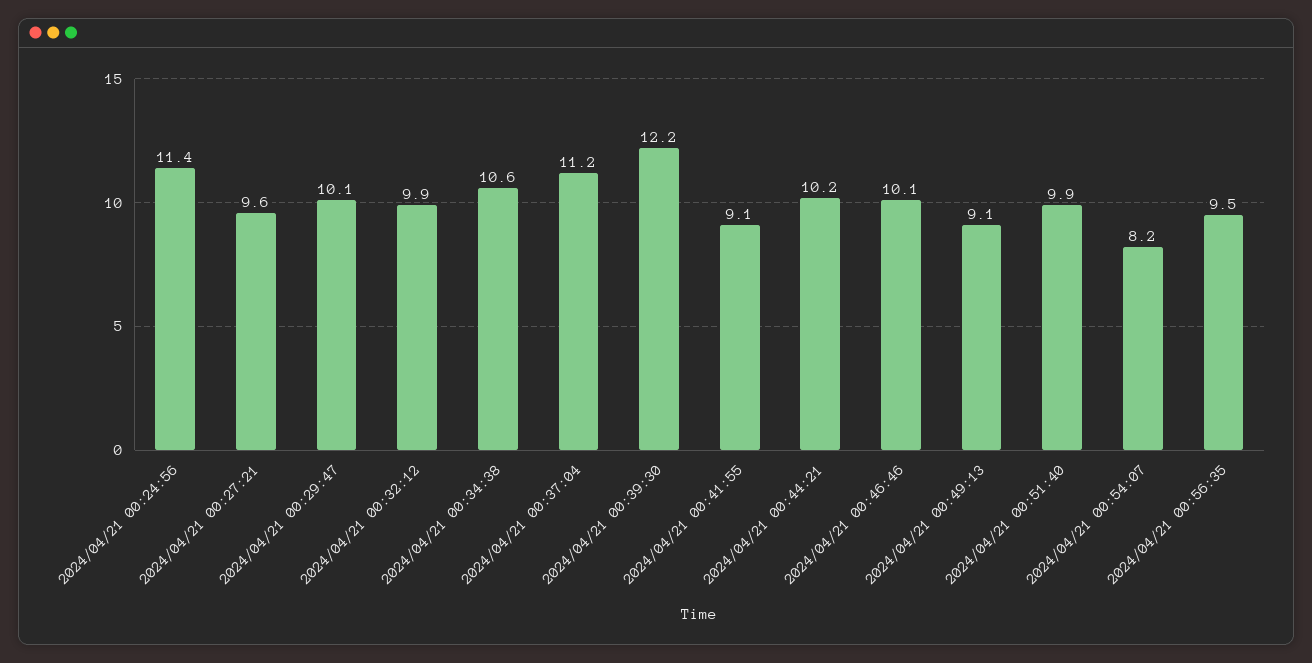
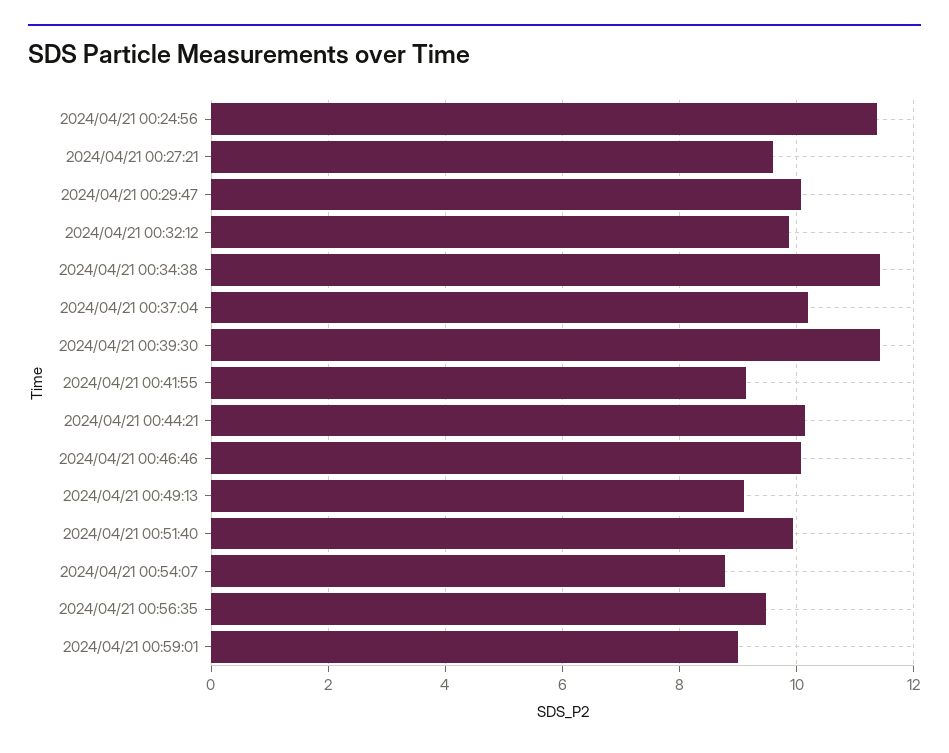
2024/04/21 00:34:38: 10.6 -> 11.4
2024/04/21 00:37:04: 11.2 -> 10.2
2024/04/21 00:39:30: 12.2 -> 11.4
2024/04/21 00:54:07: 8.2 -> 8.8
2024/04/21 00:59:01: none -> 9

